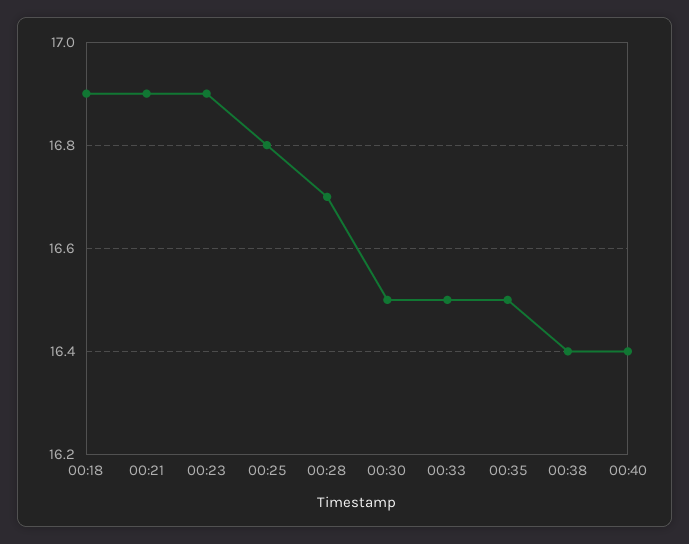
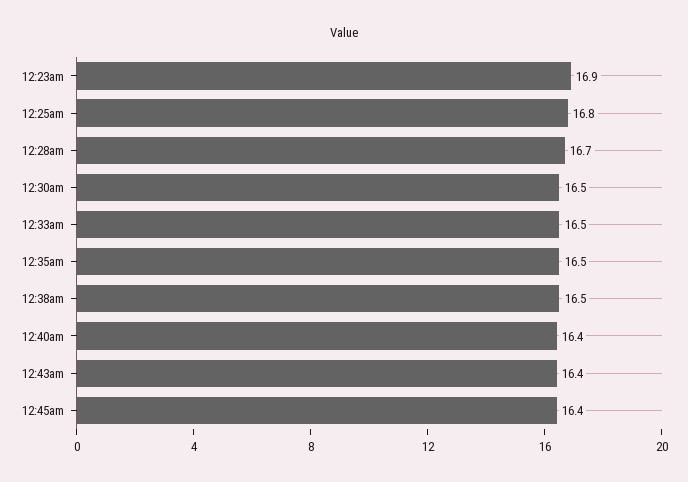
00:18: 16.9 -> none
00:21: 16.9 -> none
00:38: 16.4 -> 16.5
12:43am: none -> 16.4
12:45am: none -> 16.4

